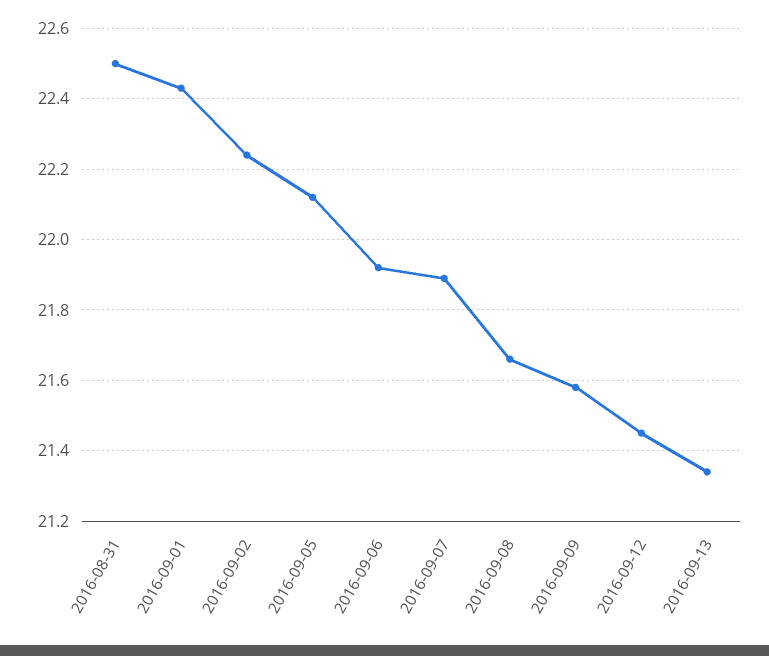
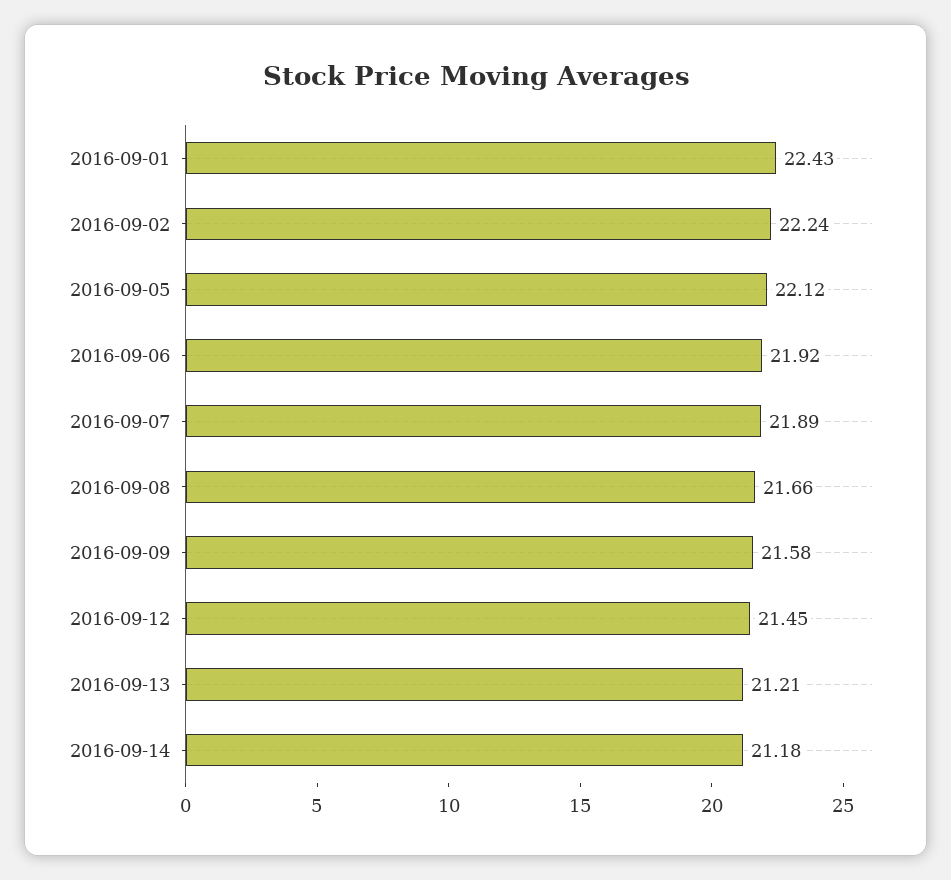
2016-08-31: 22.5 -> none
2016-09-13: 21.35 -> 21.21
2016-09-14: none -> 21.18

